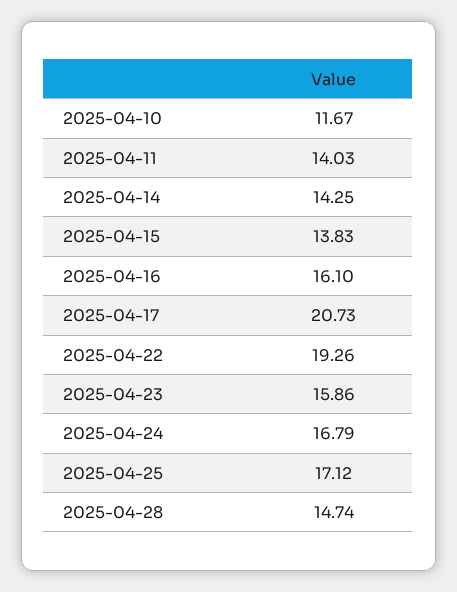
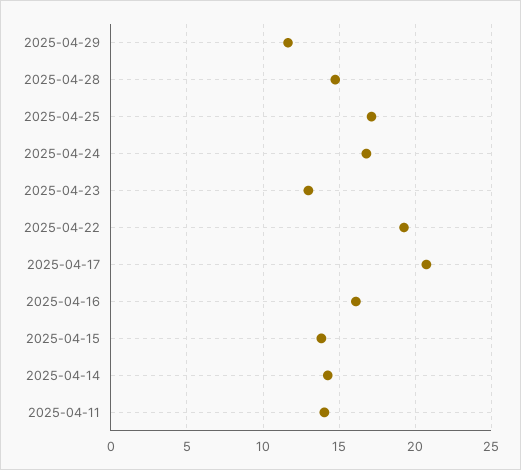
2025-04-10: 11.67 -> none
2025-04-23: 15.86 -> 13
2025-04-29: none -> 11.5

